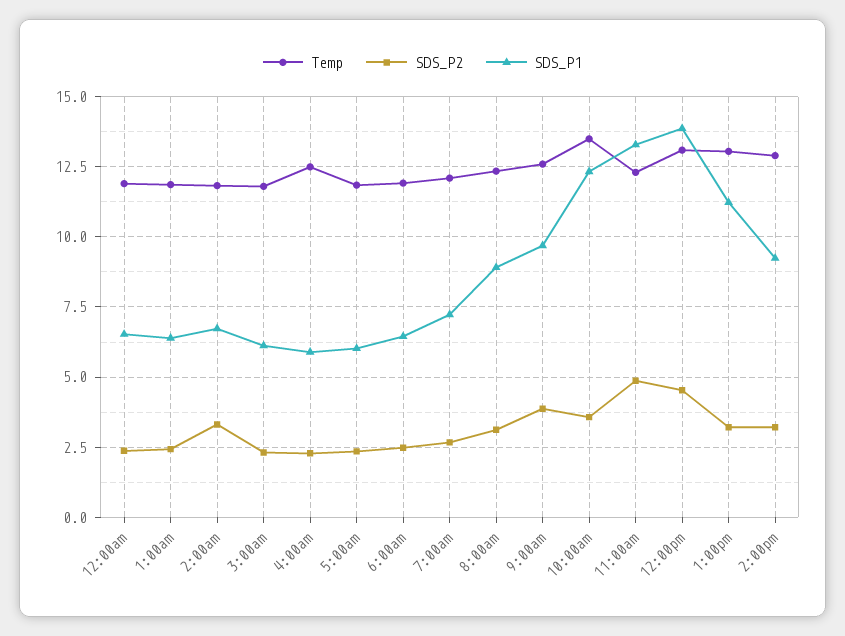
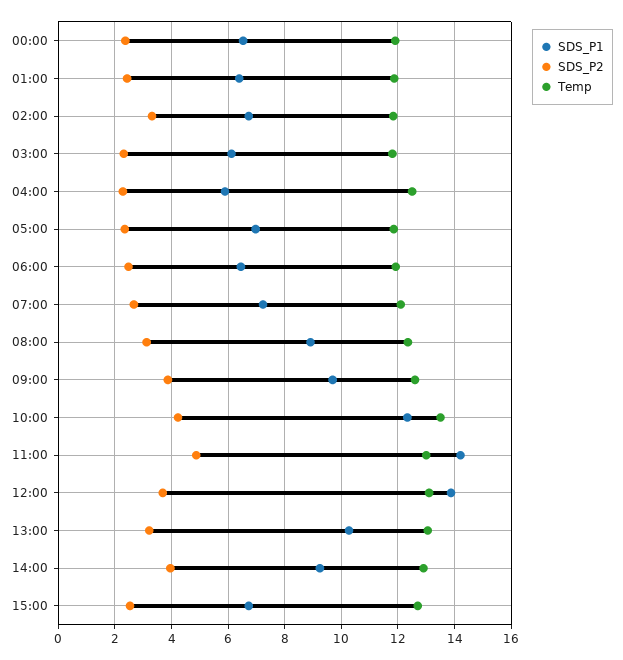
SDS_P1, 5:00am: 6 -> 7
SDS_P2, 10:00am: 3.5 -> 4.25
Temp, 11:00am: 12.25 -> 13
SDS_P1, 11:00am: 13.25 -> 14.25
SDS_P2, 12:00pm: 4.5 -> 3.75
SDS_P1, 1:00pm: 11.25 -> 10.25
SDS_P2, 2:00pm: 3.25 -> 4
SDS_P1, 15:00: none -> 6.75
SDS_P2, 15:00: none -> 2.5
Temp, 15:00: none -> 12.75

